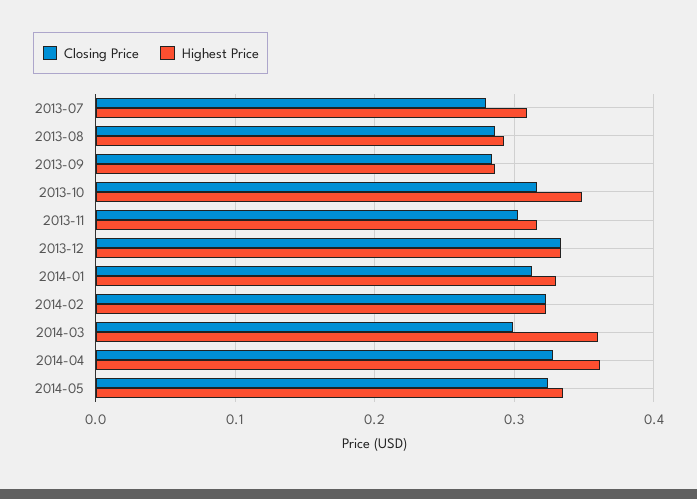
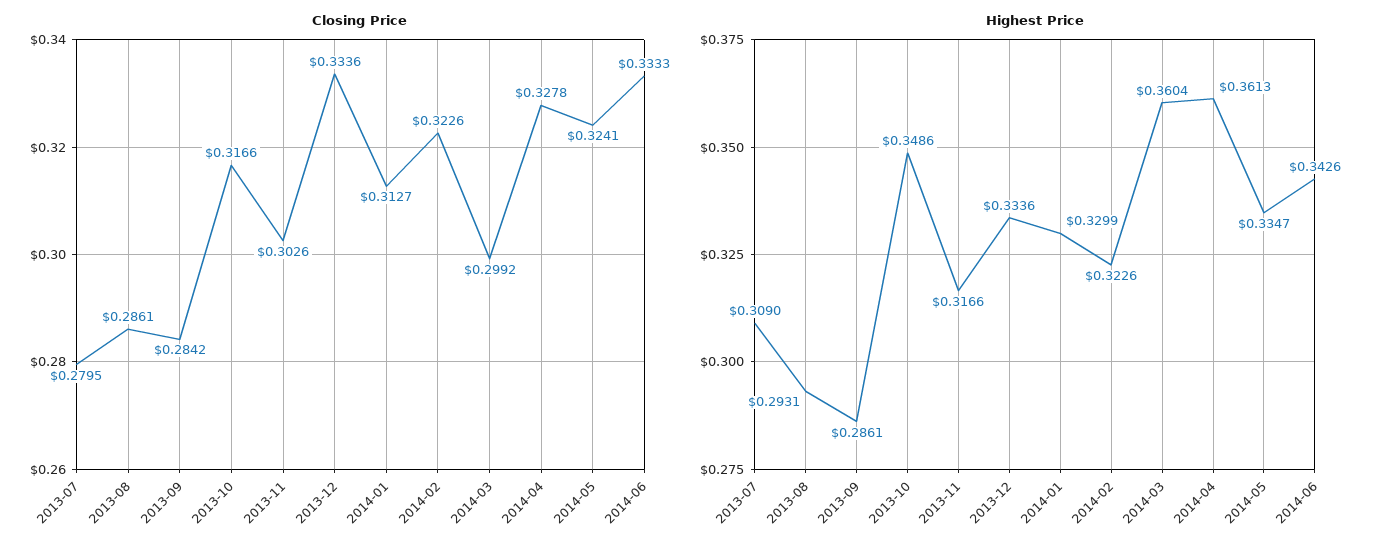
Closing Price, 2014-06: none -> 0.3333
Highest Price, 2014-06: none -> 0.3426

